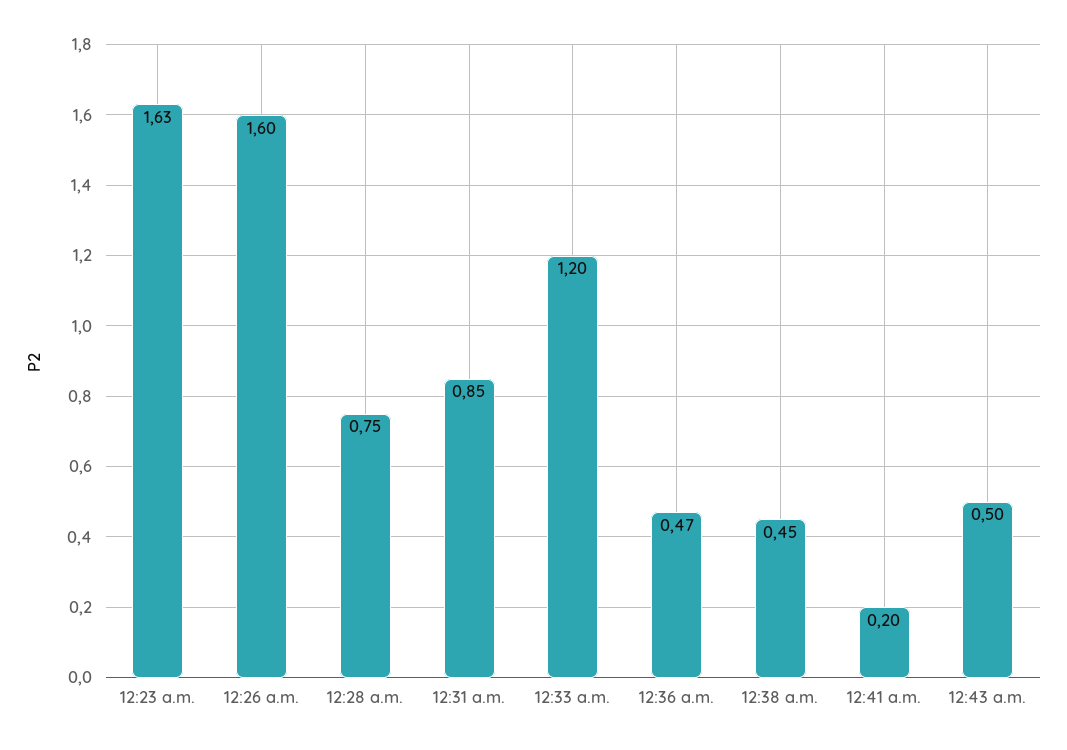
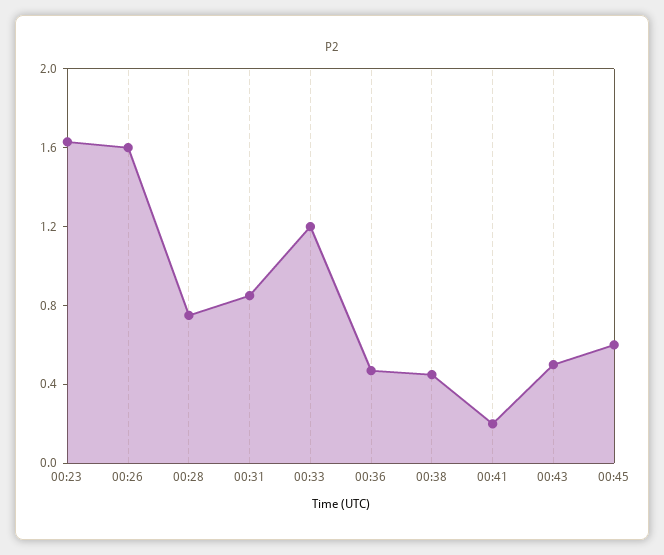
00:45: none -> 0.6

